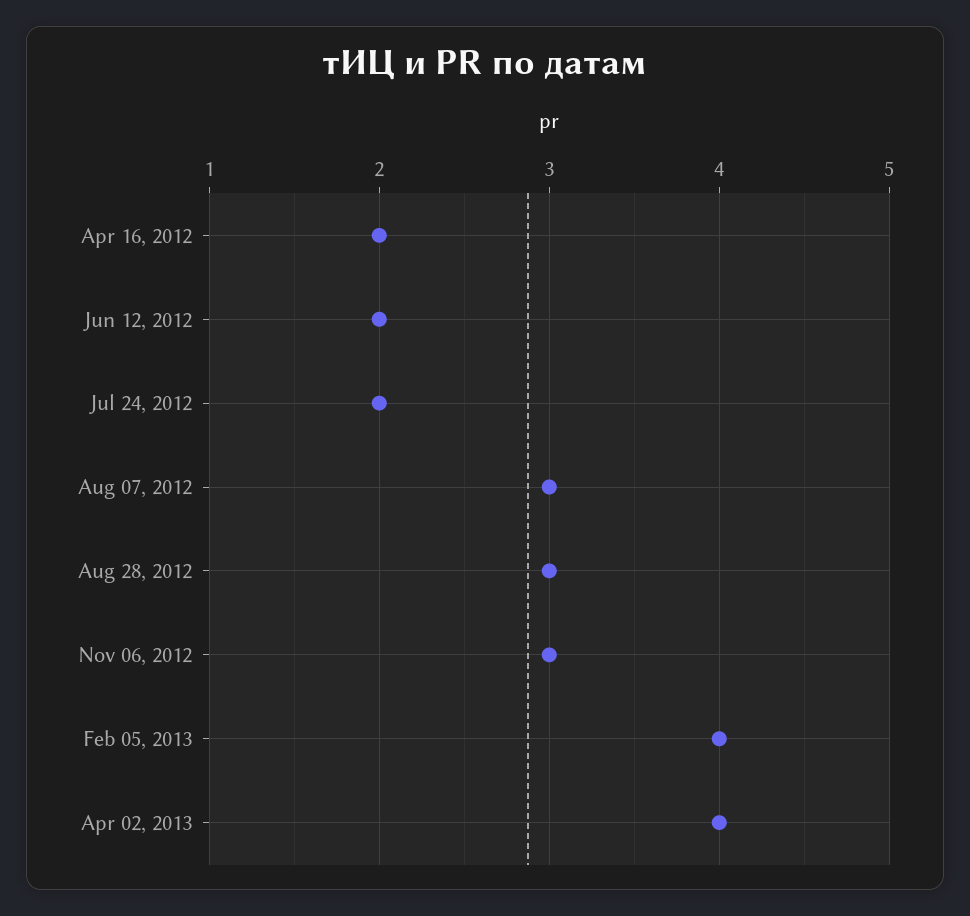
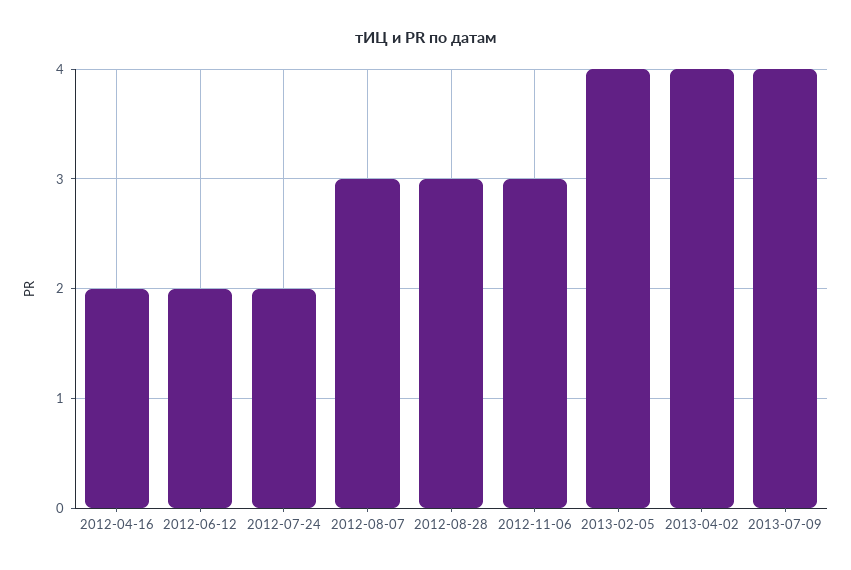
2013-07-09: none -> 4

